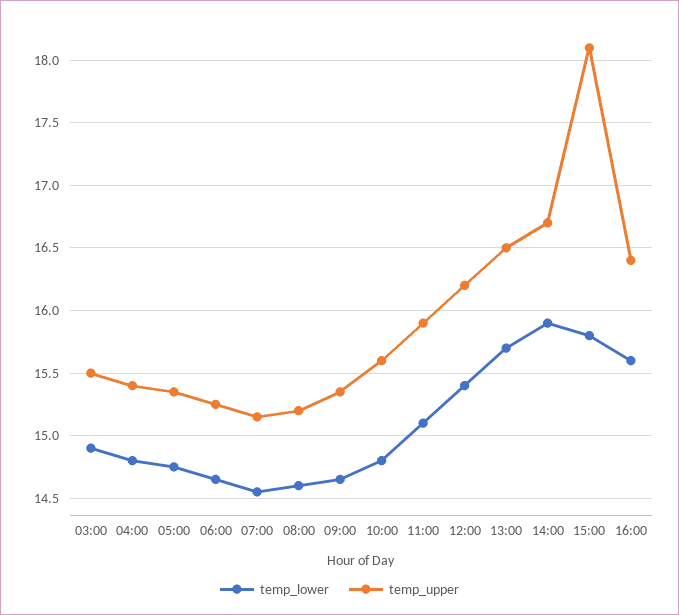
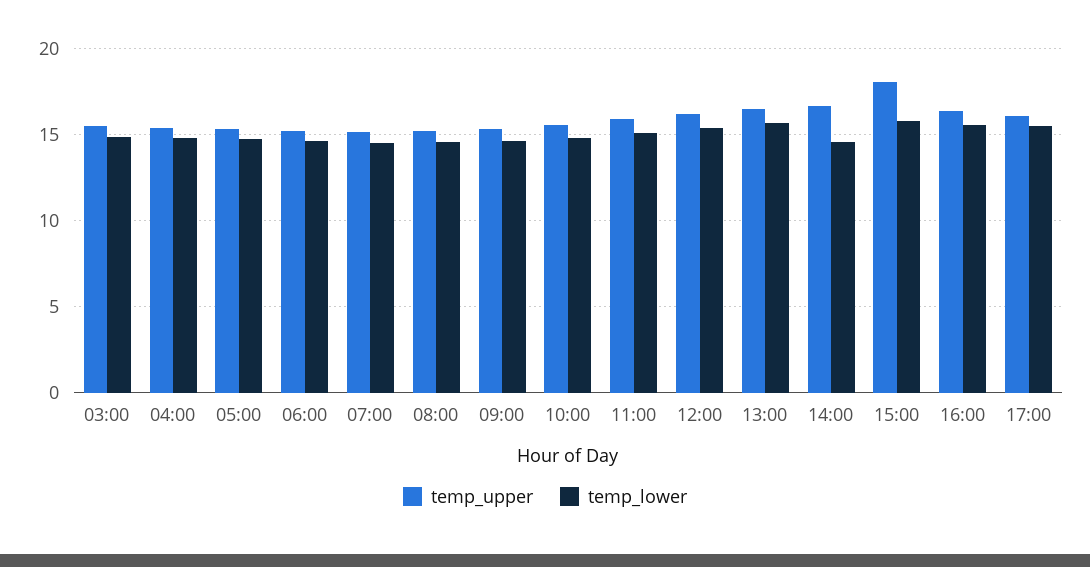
temp_lower, 14:00: 15.9 -> 14.5
temp_upper, 17:00: none -> 16
temp_lower, 17:00: none -> 15.5

